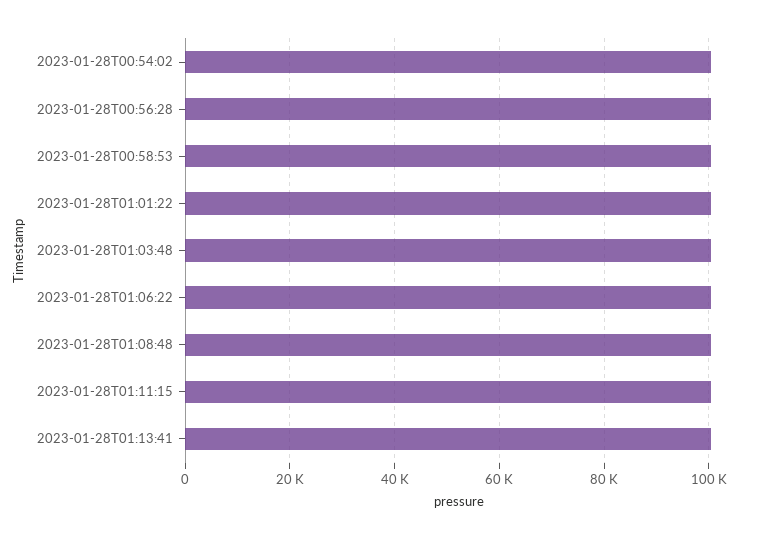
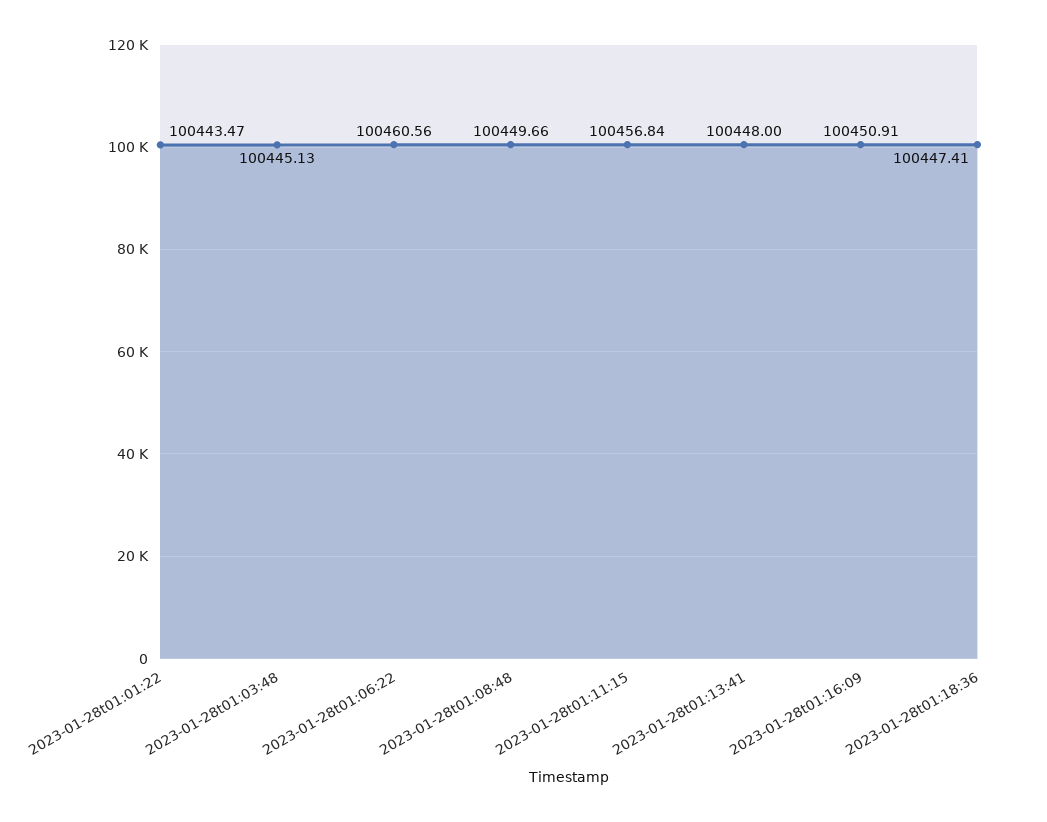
2023-01-28T00:54:02: 100000 -> none
2023-01-28T00:56:28: 100000 -> none
2023-01-28T00:58:53: 100000 -> none
2023-01-28t01:16:09: none -> 100450.91
2023-01-28t01:18:36: none -> 100447.41

